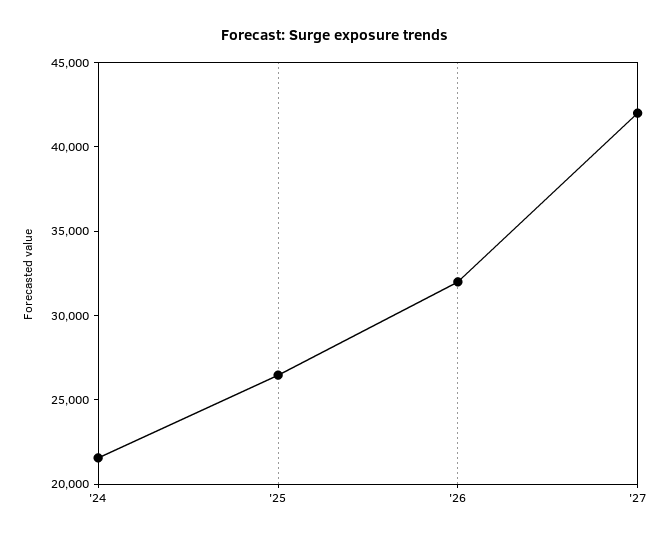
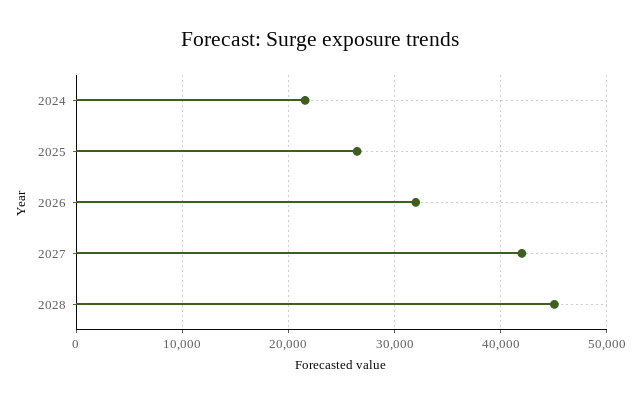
2028: none -> 45000

